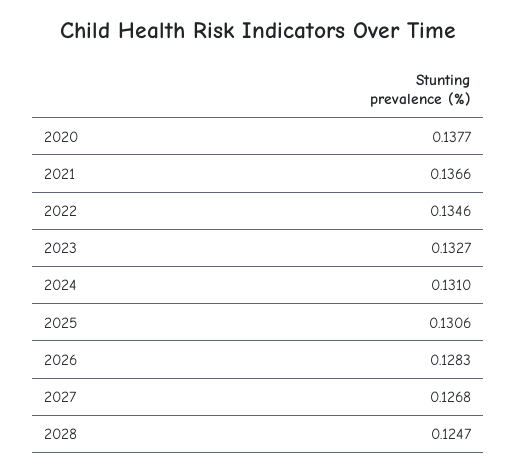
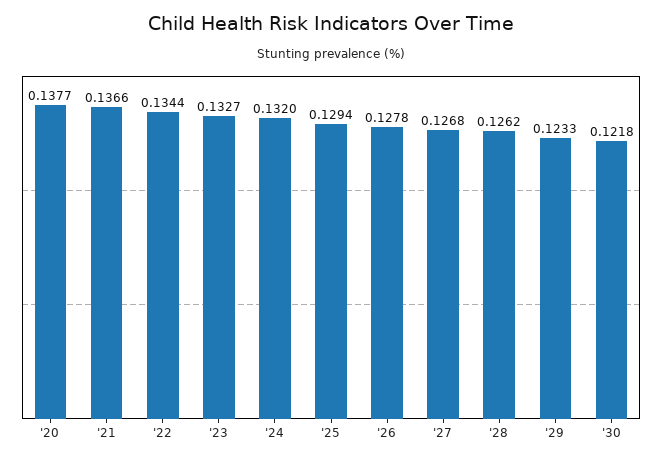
2022: 0.1346 -> 0.1344
2024: 0.131 -> 0.132
2025: 0.1306 -> 0.1294
2026: 0.1283 -> 0.1278
2028: 0.1247 -> 0.1262
'29: none -> 0.1233
'30: none -> 0.1218

